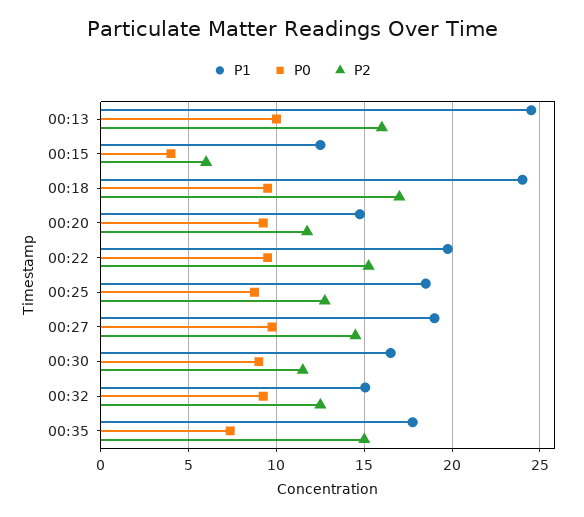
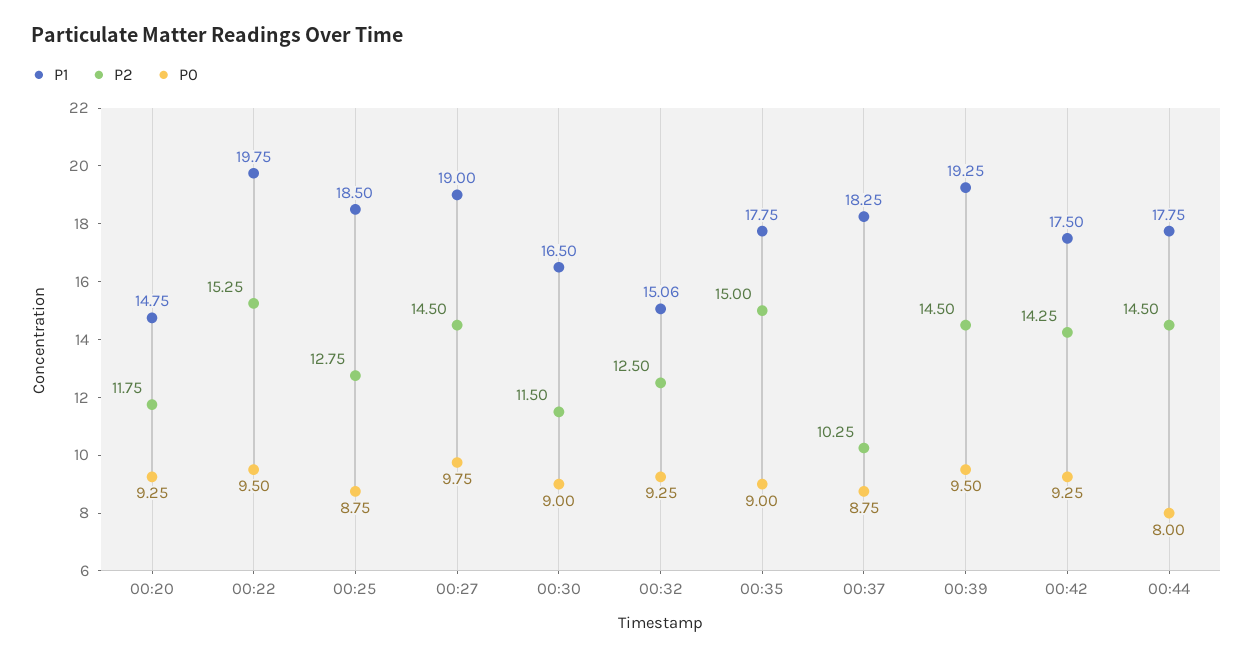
P1, 00:13: 24.5 -> none
P0, 00:13: 10 -> none
P2, 00:13: 16 -> none
P1, 00:15: 12.5 -> none
P0, 00:15: 4 -> none
P2, 00:15: 6 -> none
P1, 00:18: 24 -> none
P0, 00:18: 9.5 -> none
P2, 00:18: 17 -> none
P0, 00:35: 7.5 -> 9
P1, 00:37: none -> 18.25
P2, 00:37: none -> 10.25
P0, 00:37: none -> 8.75
P1, 00:39: none -> 19.25
P2, 00:39: none -> 14.5
P0, 00:39: none -> 9.5
P1, 00:42: none -> 17.5
P2, 00:42: none -> 14.25
P0, 00:42: none -> 9.25
P1, 00:44: none -> 17.75
P2, 00:44: none -> 14.5
P0, 00:44: none -> 8

